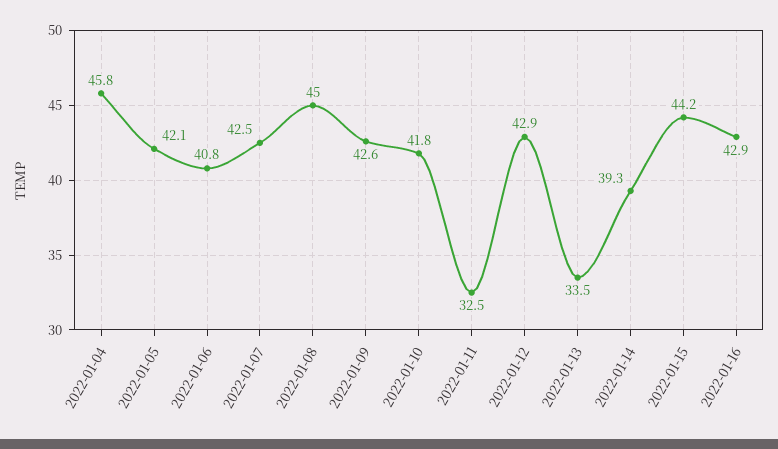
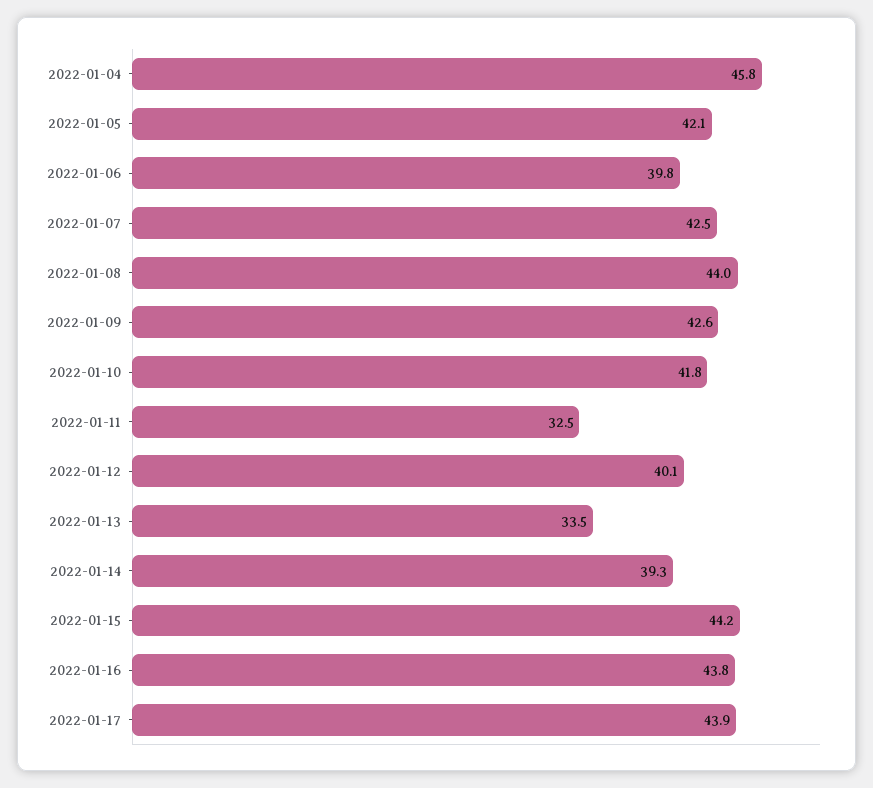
2022-01-06: 40.8 -> 39.8
2022-01-08: 45 -> 44
2022-01-12: 42.9 -> 40.1
2022-01-16: 42.9 -> 43.8
2022-01-17: none -> 43.9

